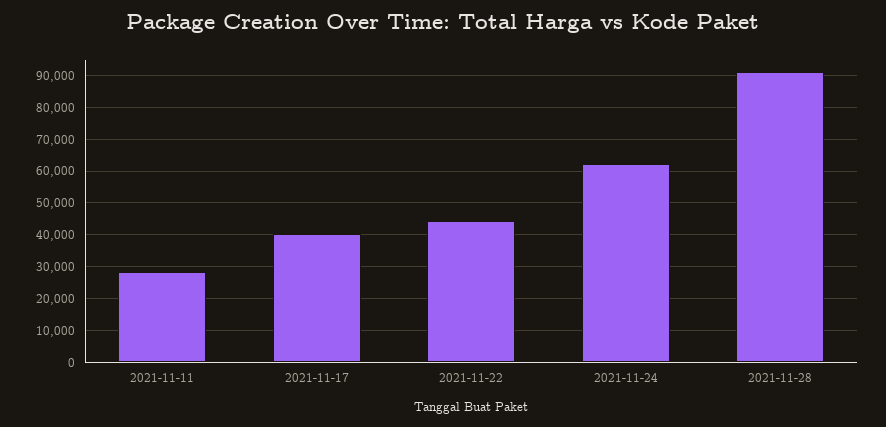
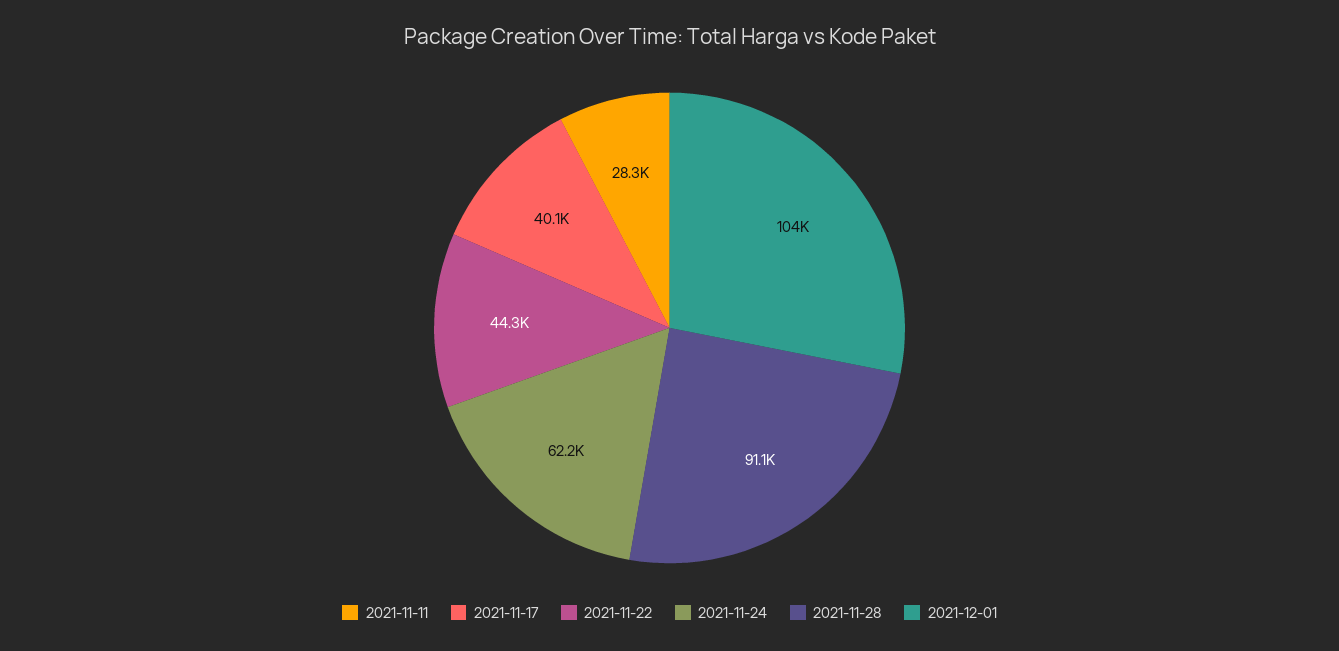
2021-12-01: none -> 104000

